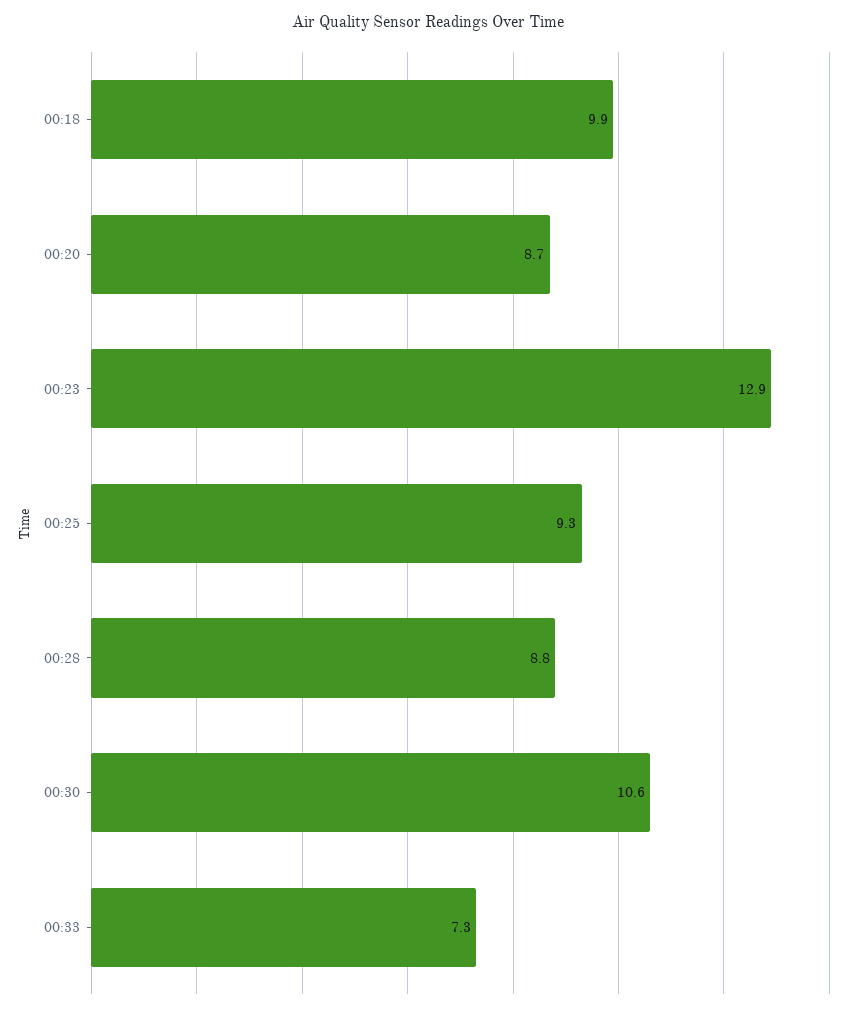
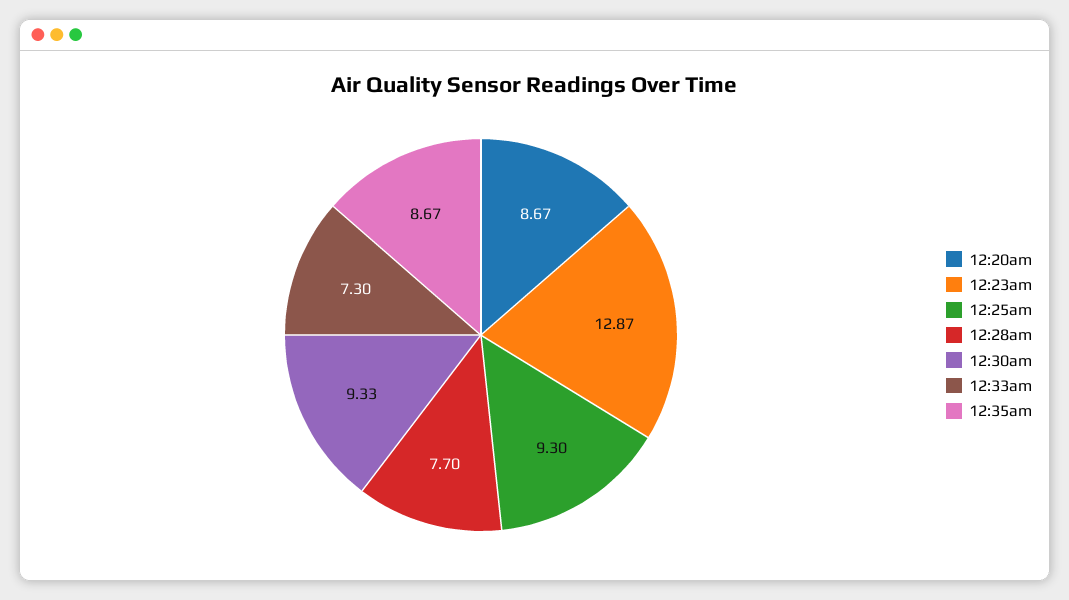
00:18: 9.9 -> none
00:28: 8.8 -> 7.7
00:30: 10.6 -> 9.33
12:35am: none -> 8.67

